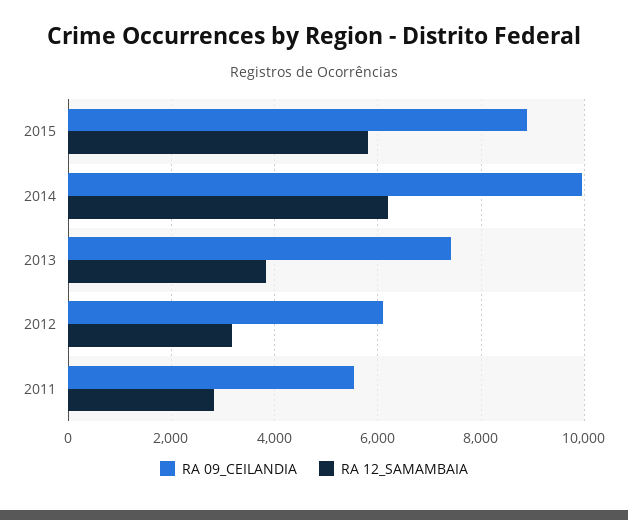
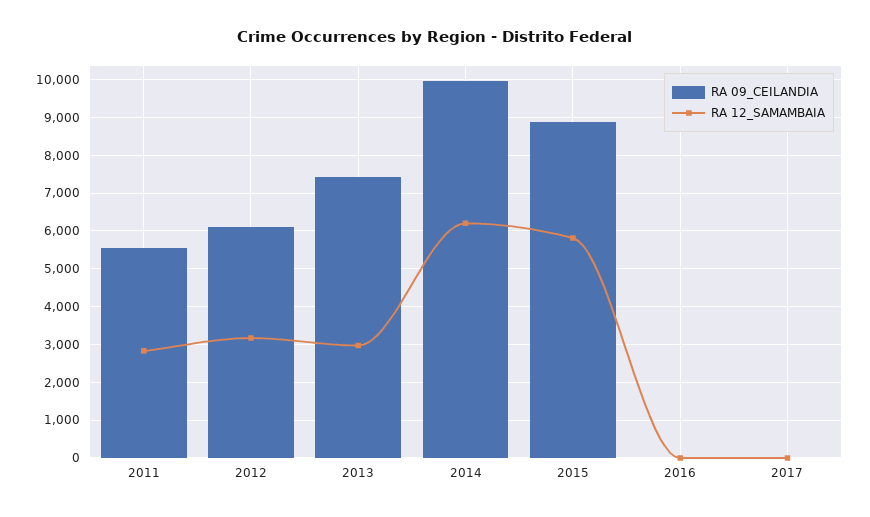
RA 12_SAMAMBAIA, 2013: 3800 -> 3000
RA 09_CEILANDIA, 2016: none -> 0
RA 12_SAMAMBAIA, 2016: none -> 0
RA 09_CEILANDIA, 2017: none -> 0
RA 12_SAMAMBAIA, 2017: none -> 0

